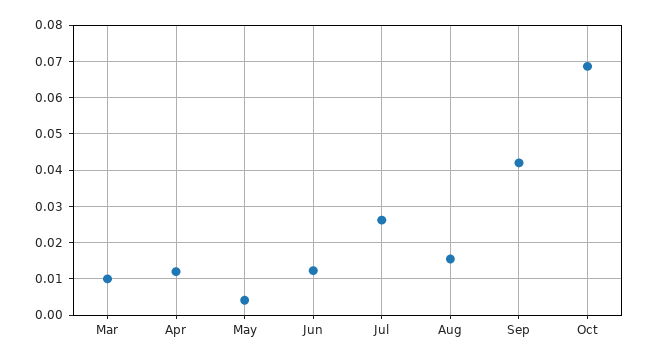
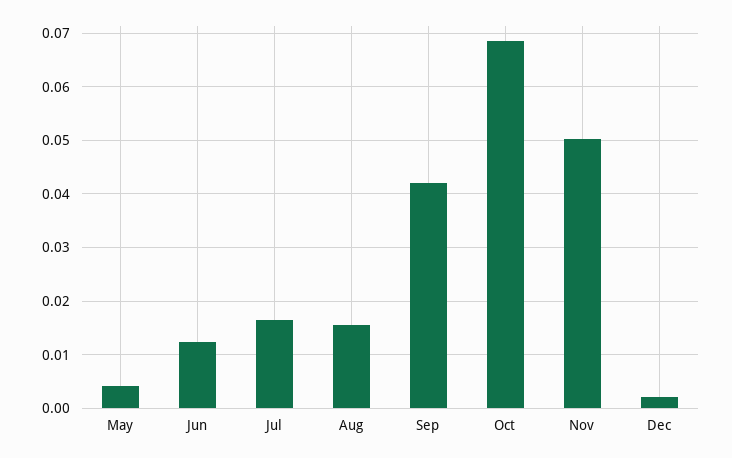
Mar: 0.01 -> none
Apr: 0.012 -> none
Jul: 0.026 -> 0.016
Nov: none -> 0.05
Dec: none -> 0.002

